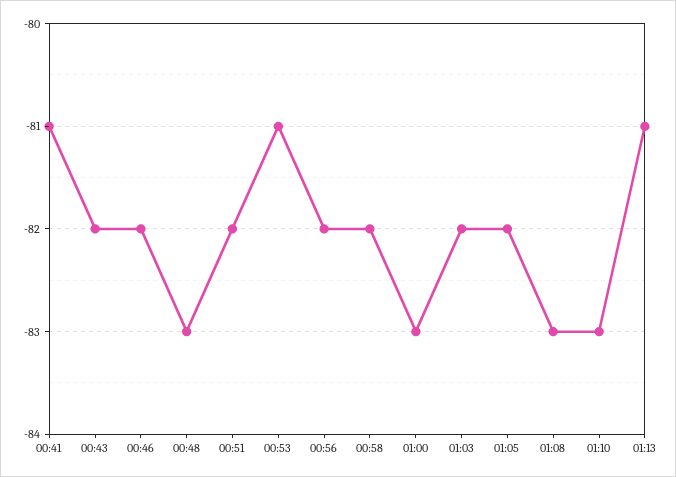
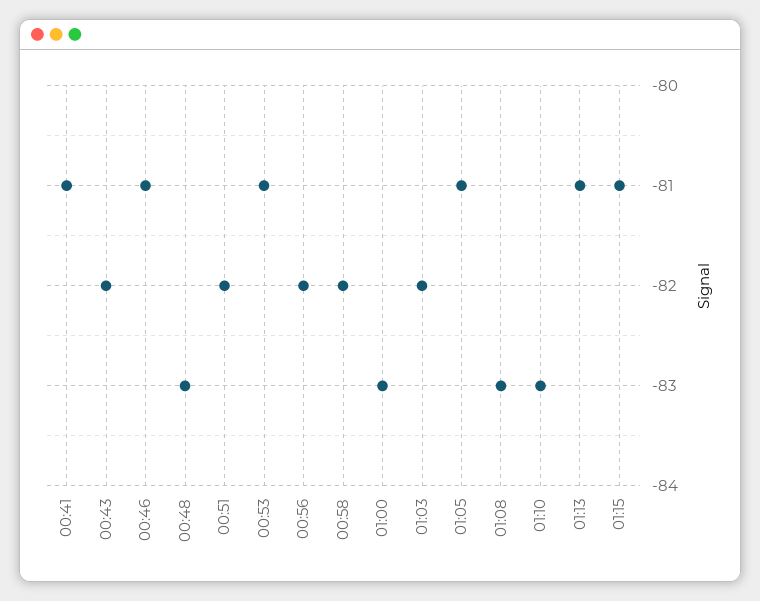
00:46: -82 -> -81
01:05: -82 -> -81
01:15: none -> -81

